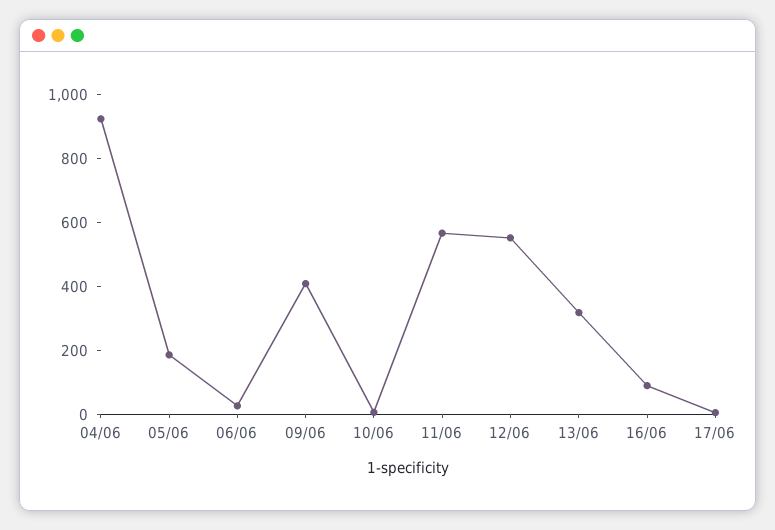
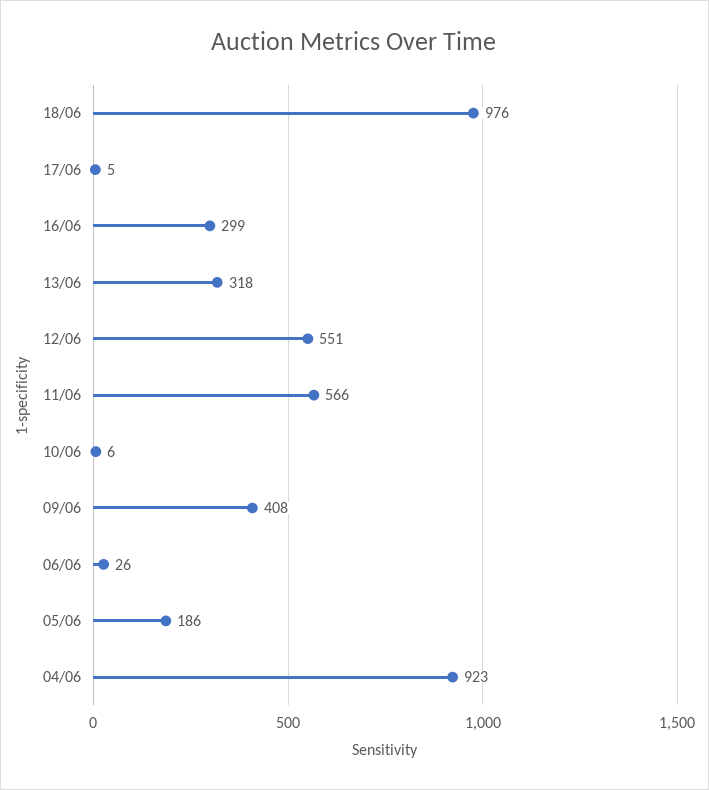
16/06: 100 -> 299
18/06: none -> 976

